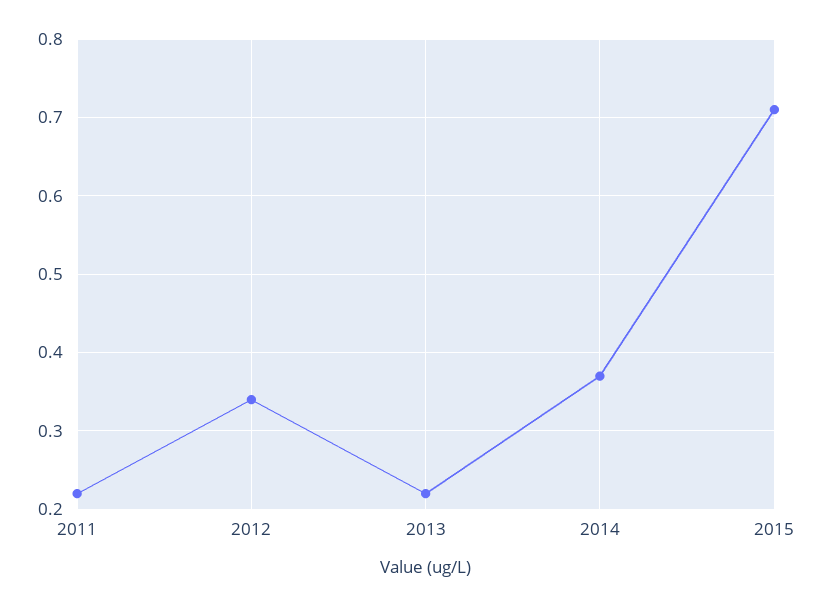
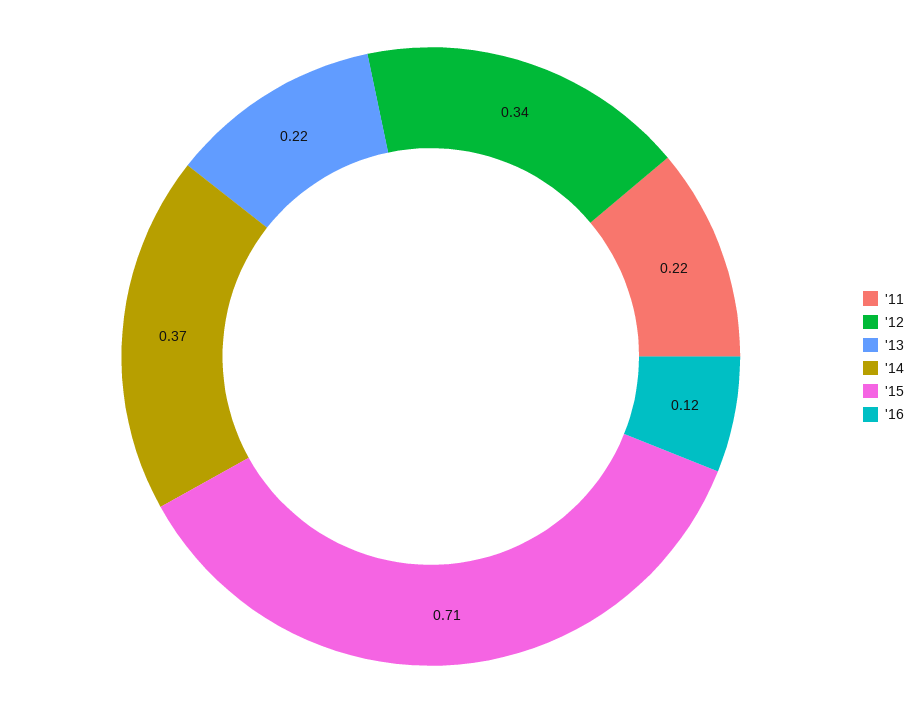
'16: none -> 0.12

